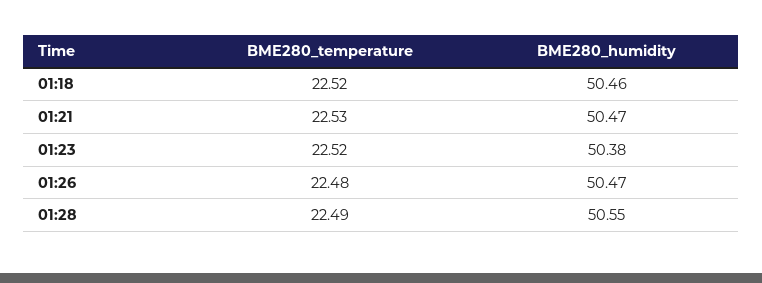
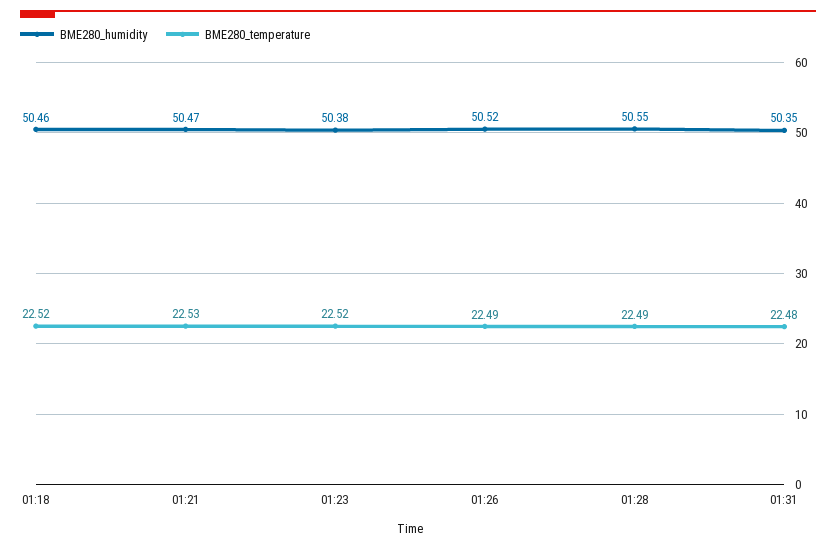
BME280_temperature, 01:26: 22.48 -> 22.49
BME280_humidity, 01:26: 50.47 -> 50.52
BME280_humidity, 01:31: none -> 50.35
BME280_temperature, 01:31: none -> 22.48

